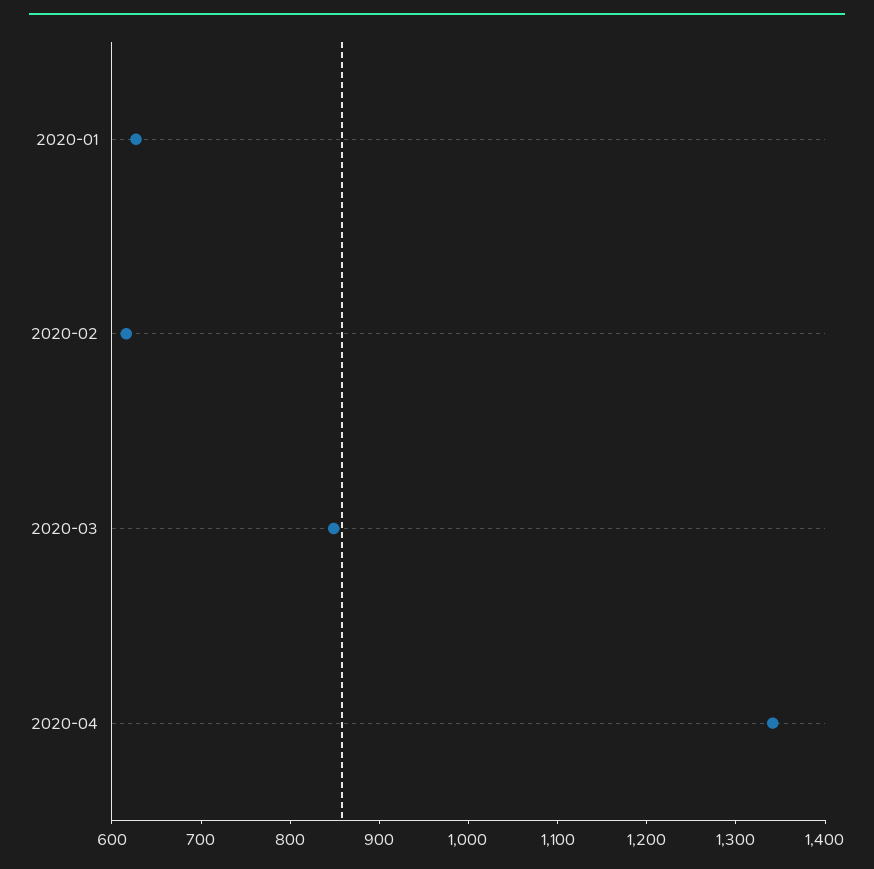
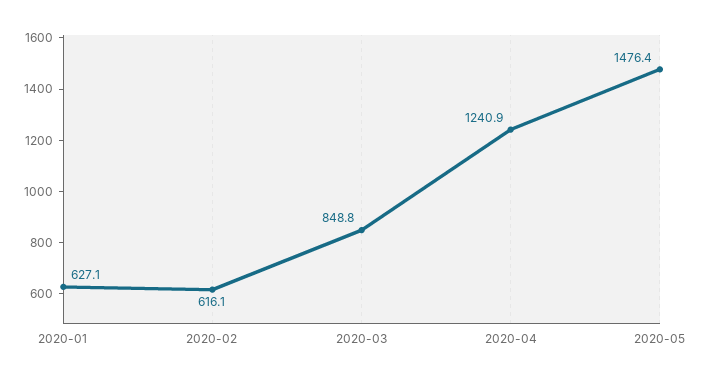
2020-04: 1340 -> 1240.9
2020-05: none -> 1476.4

